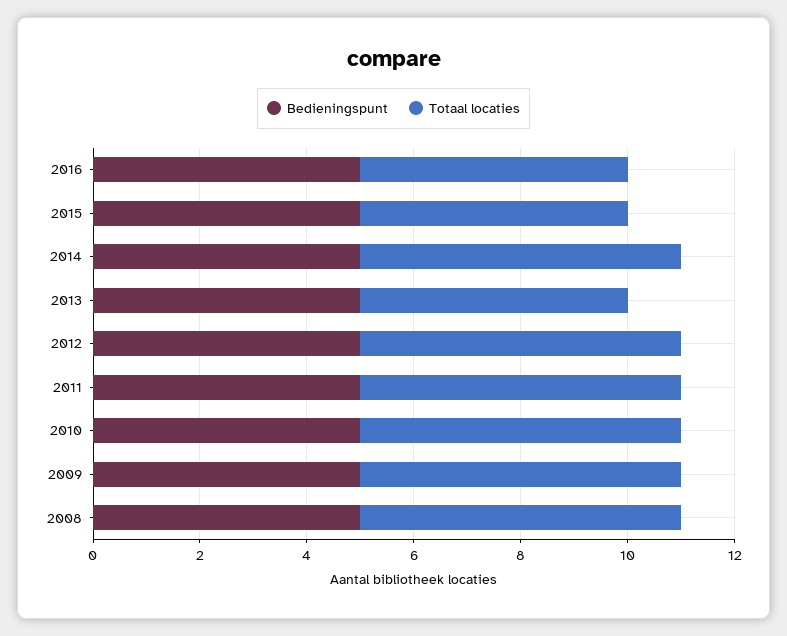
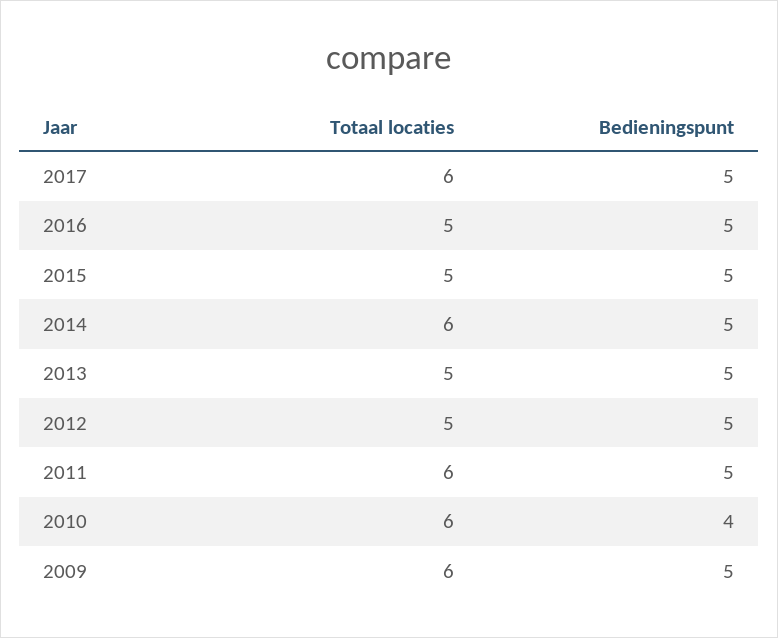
Totaal locaties, 2012: 6 -> 5
Bedieningspunt, 2010: 5 -> 4
Bedieningspunt, 2008: 5 -> none
Totaal locaties, 2008: 6 -> none
Totaal locaties, 2017: none -> 6
Bedieningspunt, 2017: none -> 5

